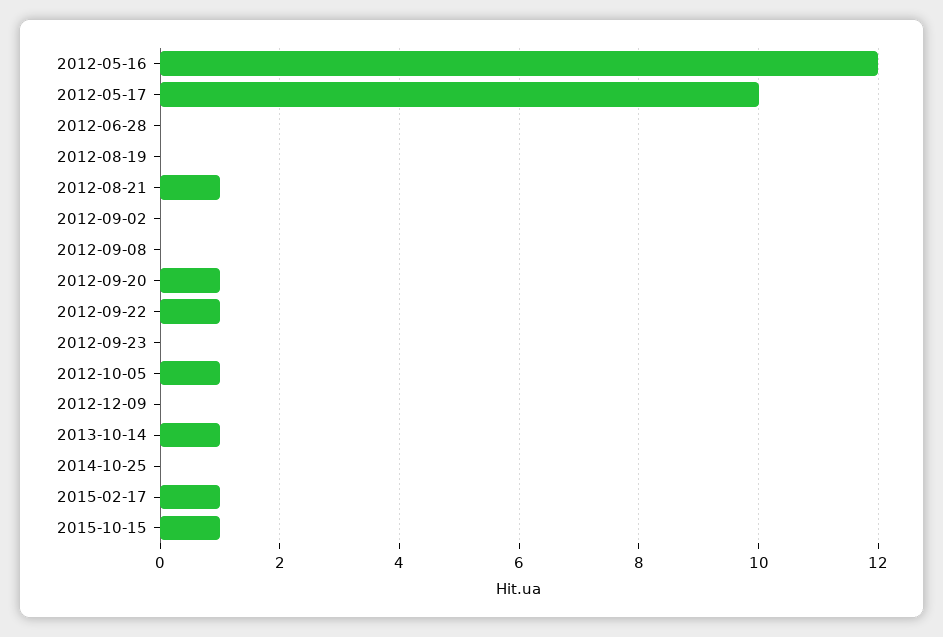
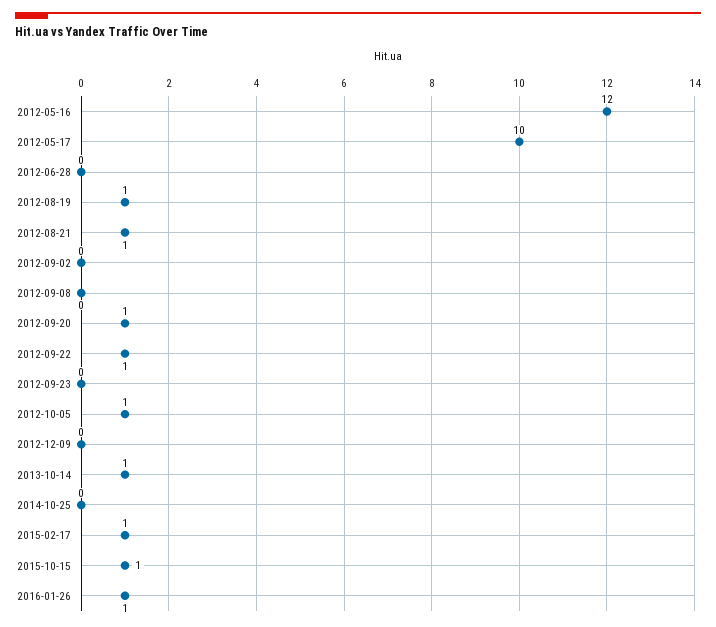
2012-08-19: 0 -> 1
2016-01-26: none -> 1

